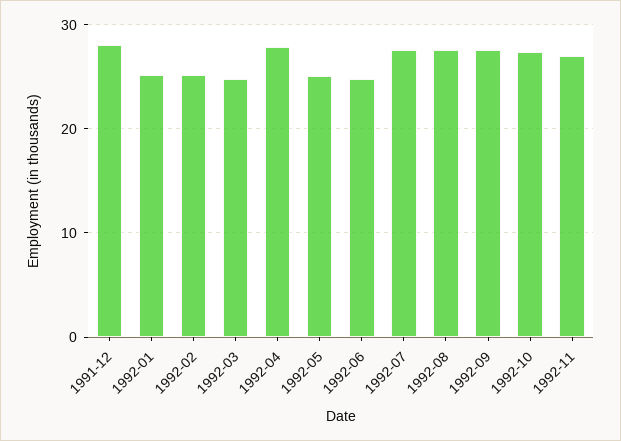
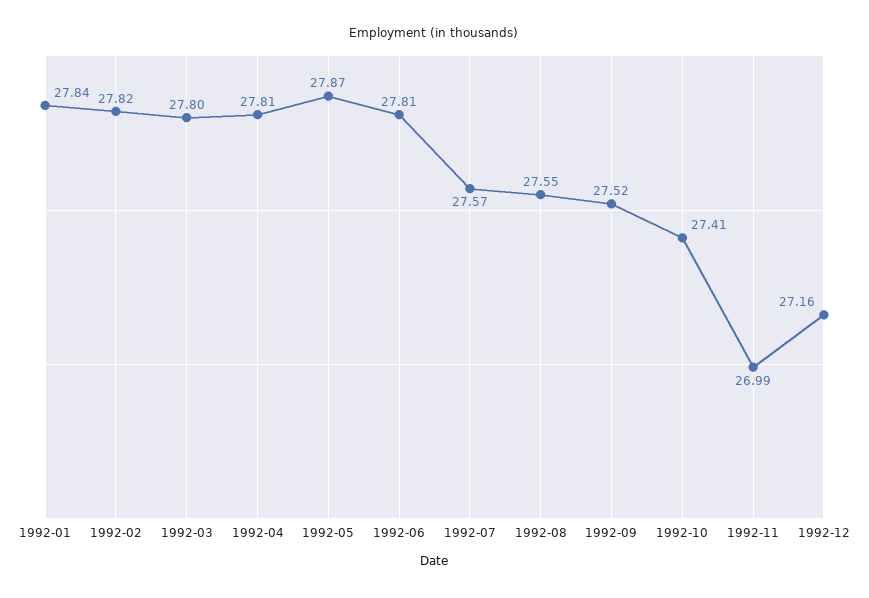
1991-12: 28 -> none
1992-01: 25 -> 27.84
1992-02: 25 -> 27.82
1992-03: 25 -> 27.8
1992-05: 25 -> 27.87
1992-06: 25 -> 27.81
1992-12: none -> 27.16

